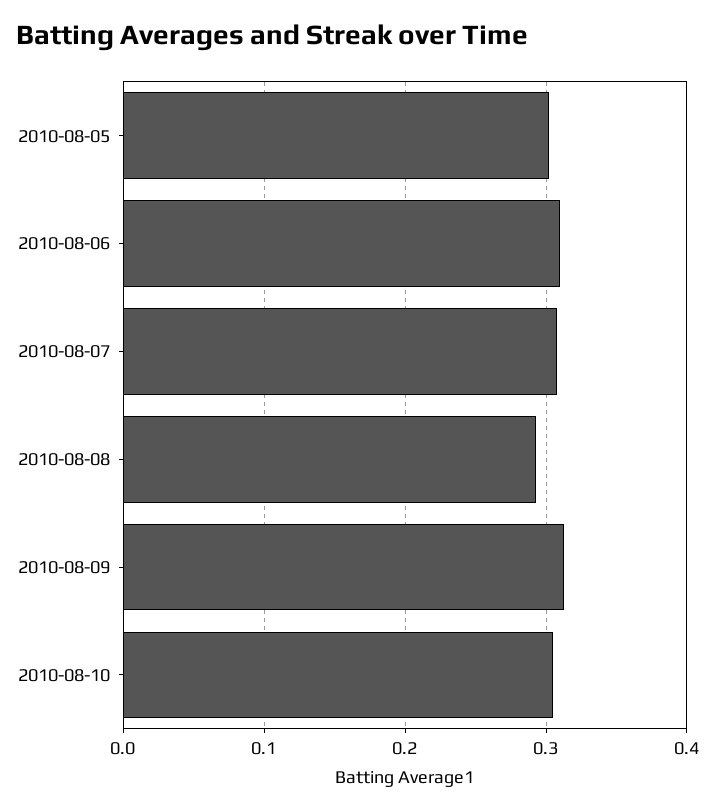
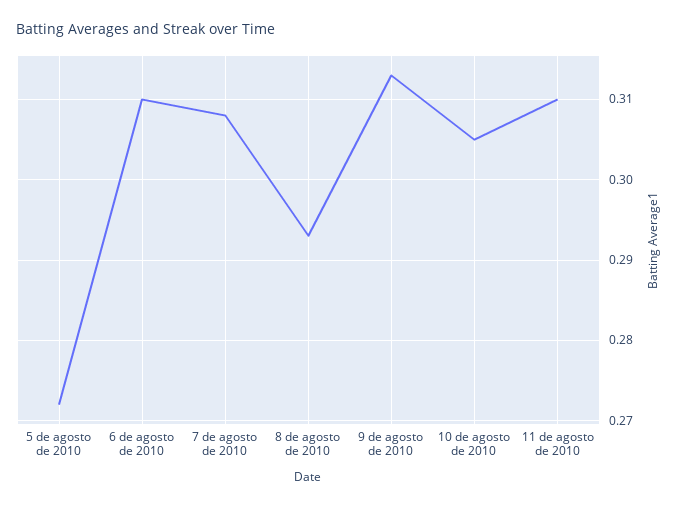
2010-08-05: 0.3 -> 0.272
11 de agosto de 2010: none -> 0.31

